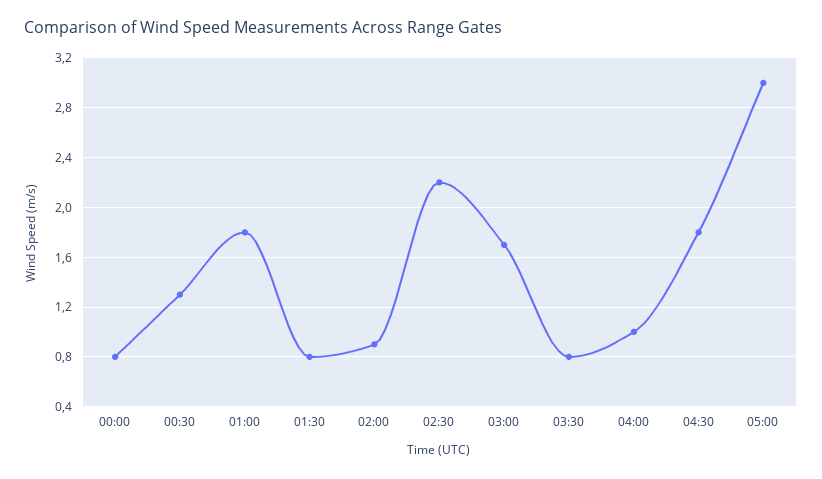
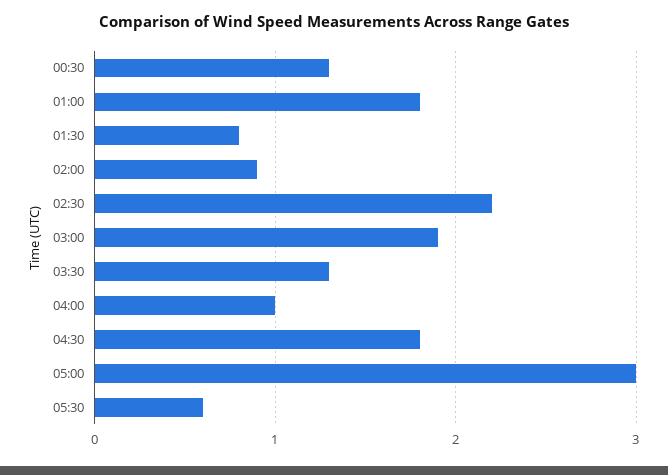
00:00: 0.8 -> none
03:00: 1.7 -> 1.9
03:30: 0.8 -> 1.3
05:30: none -> 0.6

